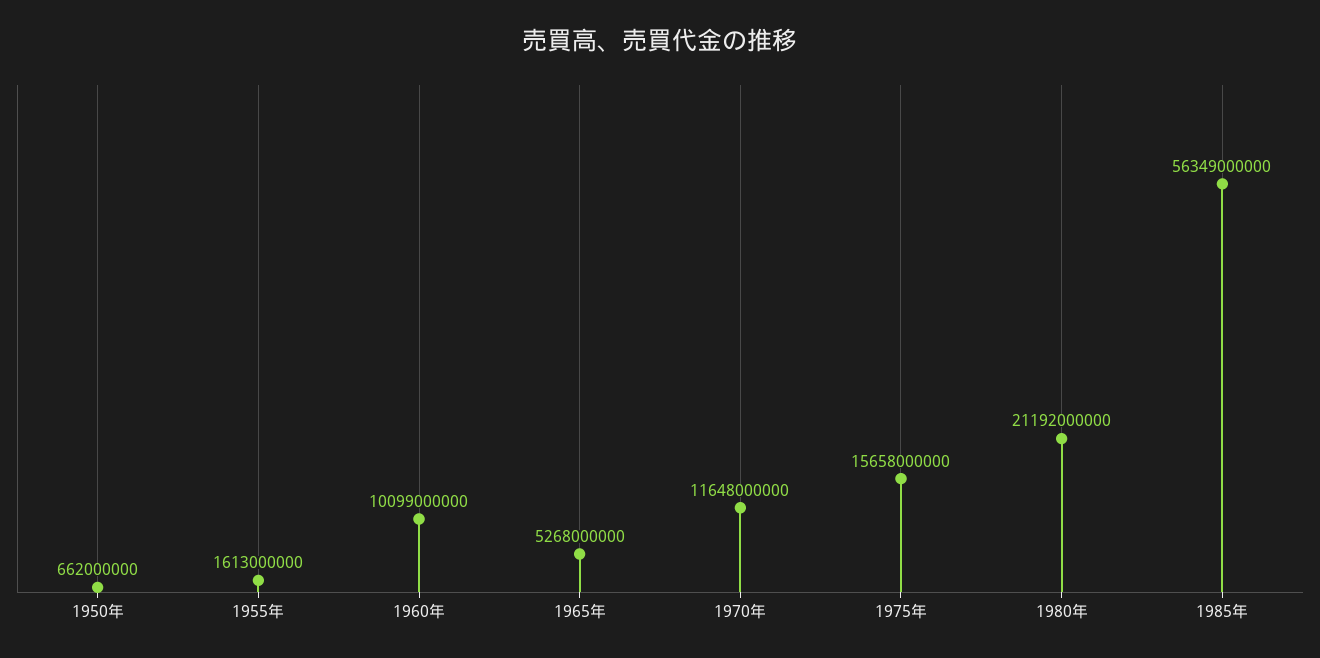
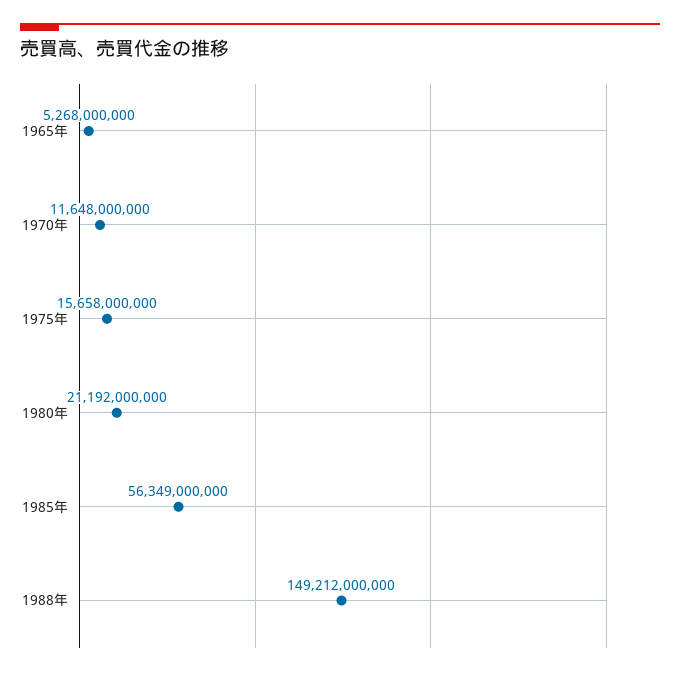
1950年: 662000000 -> none
1955年: 1613000000 -> none
1960年: 10099000000 -> none
1988年: none -> 149212000000

